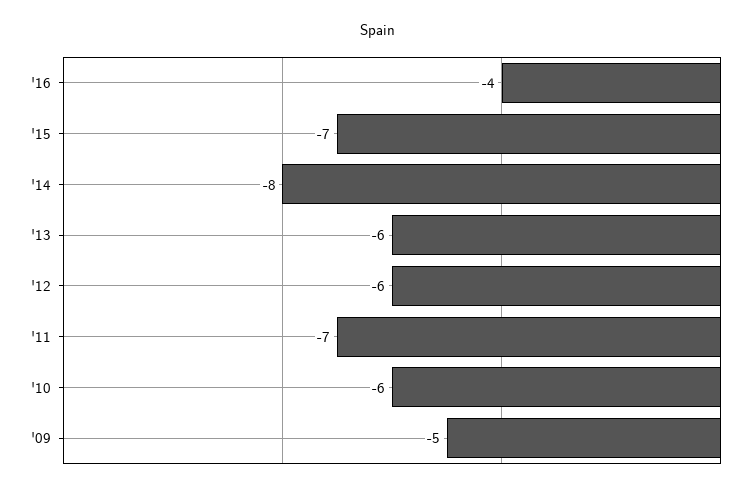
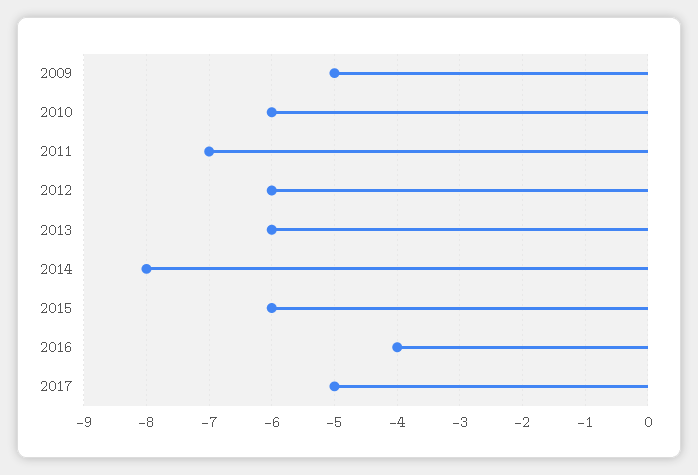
'15: -7 -> -6
2017: none -> -5

